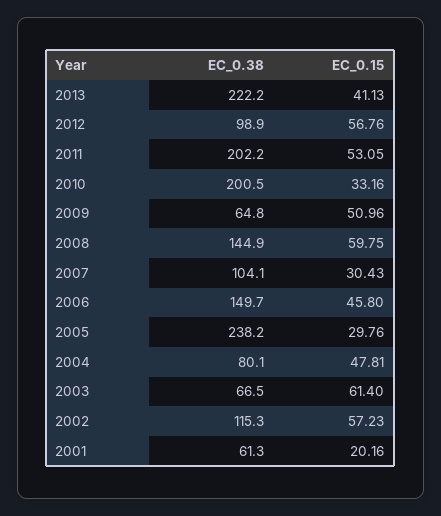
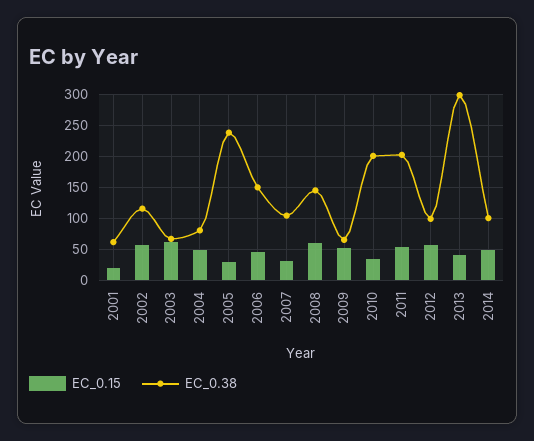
EC_0.38, 2013: 222.2 -> 300
EC_0.15, 2014: none -> 50
EC_0.38, 2014: none -> 100

